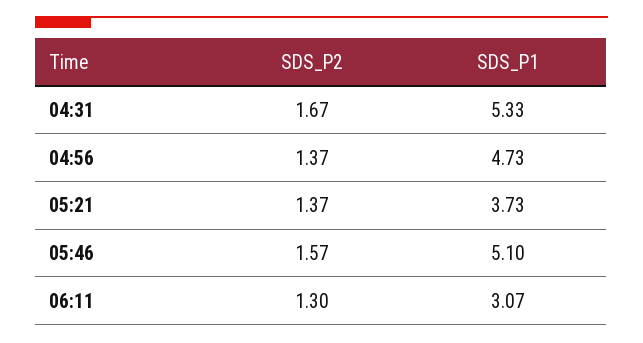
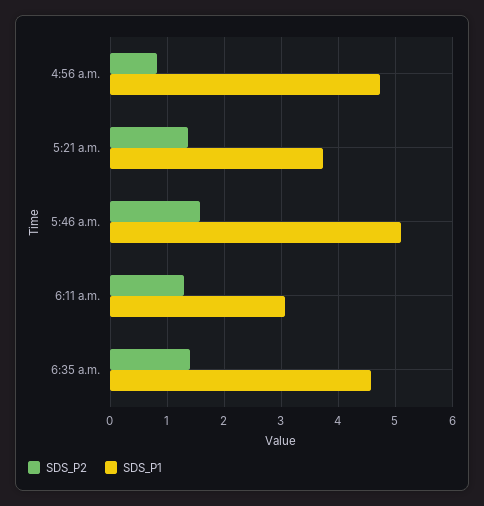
SDS_P2, 04:31: 1.67 -> none
SDS_P1, 04:31: 5.33 -> none
SDS_P2, 04:56: 1.37 -> 0.8
SDS_P2, 6:35 a.m.: none -> 1.4
SDS_P1, 6:35 a.m.: none -> 4.6

